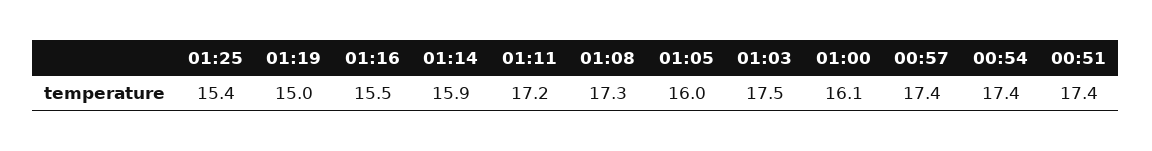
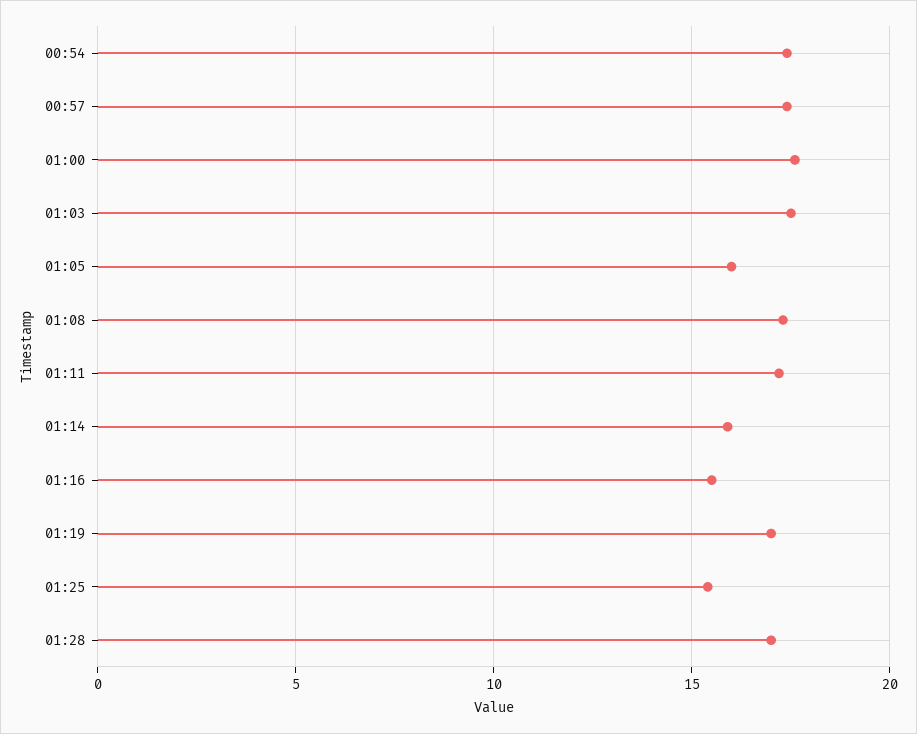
01:19: 15 -> 17
01:00: 16.1 -> 17.5
00:51: 17.4 -> none
01:28: none -> 17

